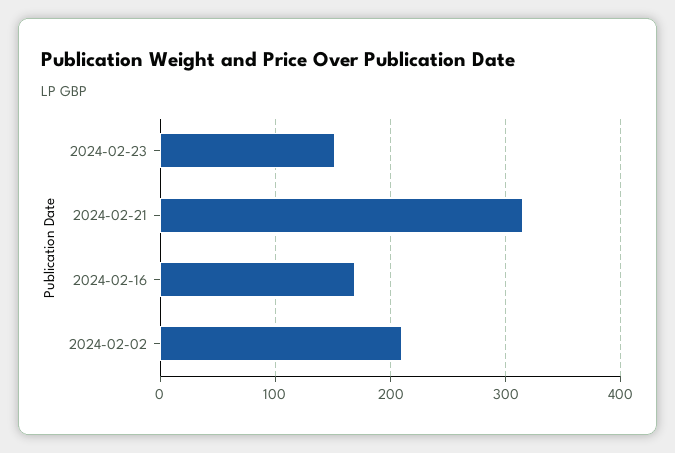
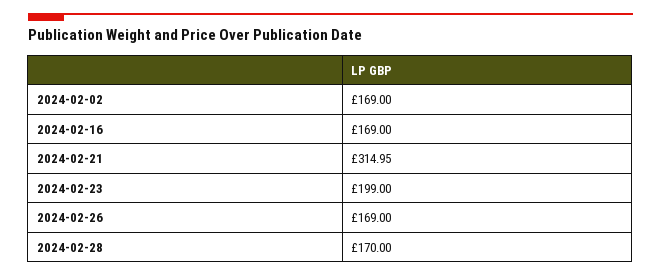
2024-02-23: 150 -> 199
2024-02-02: 210 -> 169
2024-02-26: none -> 169
2024-02-28: none -> 170

